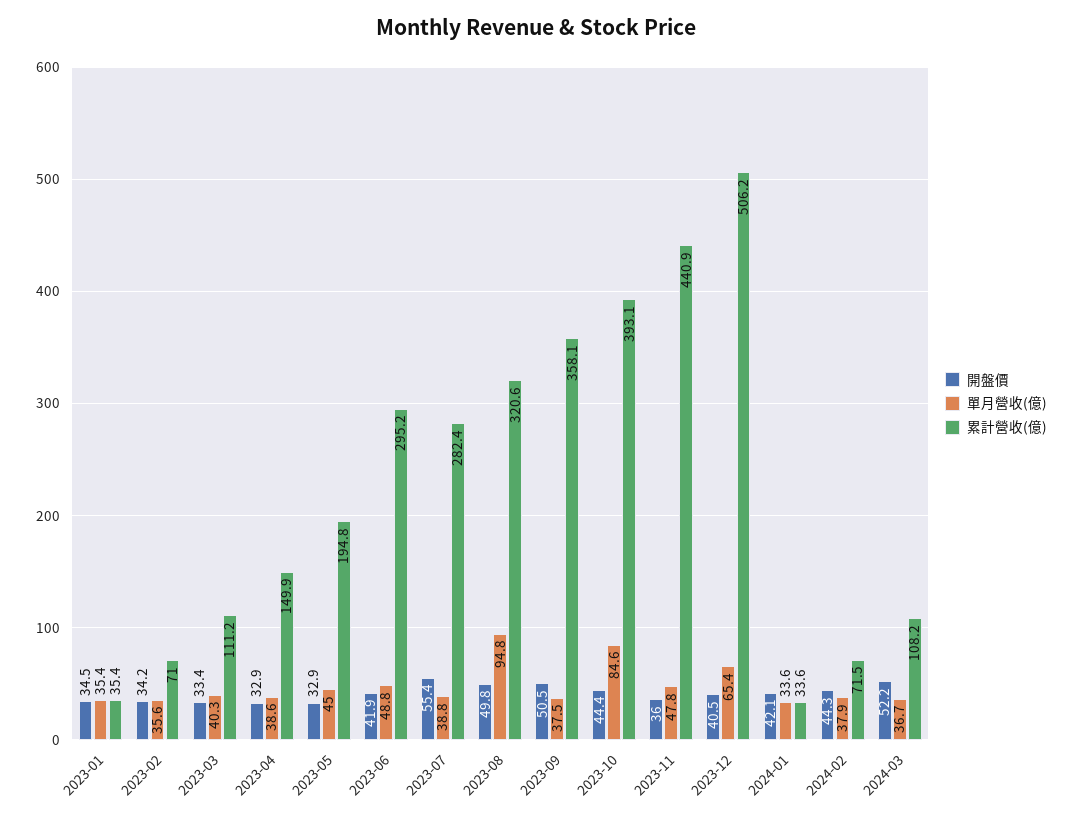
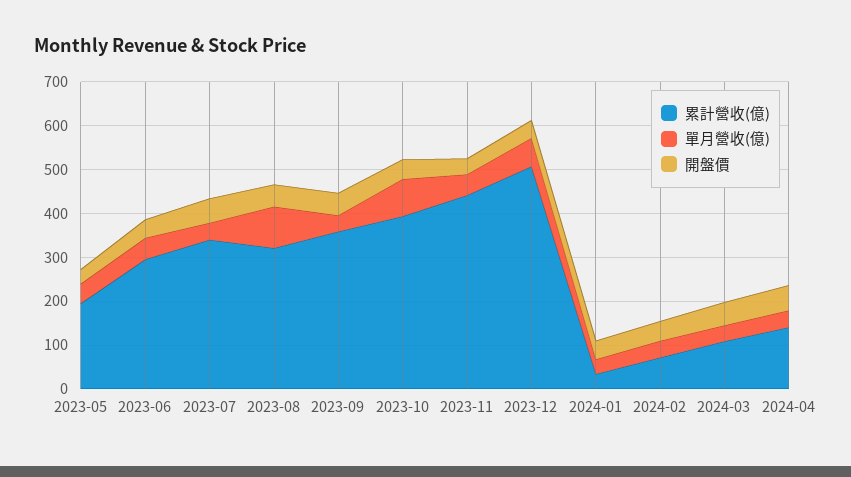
開盤價, 2023-01: 34.5 -> none
單月營收(億), 2023-01: 35.4 -> none
累計營收(億), 2023-01: 35.4 -> none
開盤價, 2023-02: 34.2 -> none
單月營收(億), 2023-02: 35.6 -> none
累計營收(億), 2023-02: 71 -> none
開盤價, 2023-03: 33.4 -> none
單月營收(億), 2023-03: 40.3 -> none
累計營收(億), 2023-03: 111.2 -> none
開盤價, 2023-04: 32.9 -> none
單月營收(億), 2023-04: 38.6 -> none
累計營收(億), 2023-04: 149.9 -> none
累計營收(億), 2023-07: 282.4 -> 340
累計營收(億), 2024-04: none -> 140
單月營收(億), 2024-04: none -> 40
開盤價, 2024-04: none -> 60

